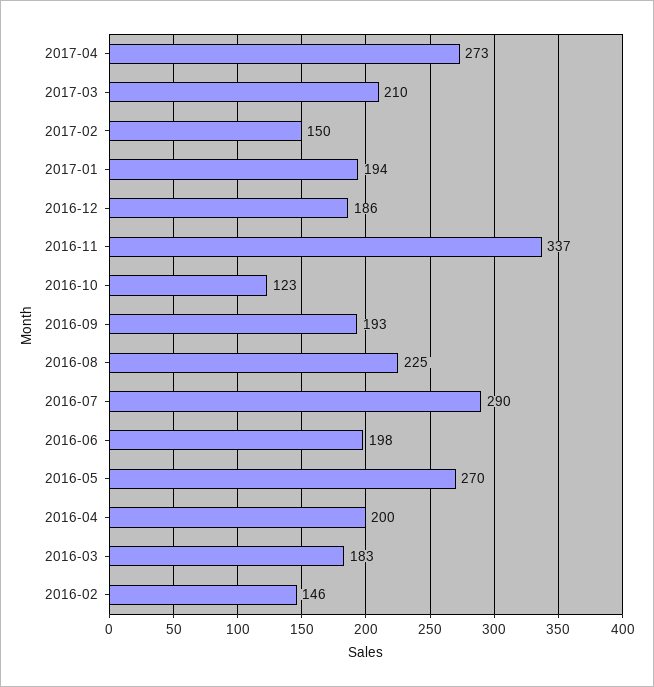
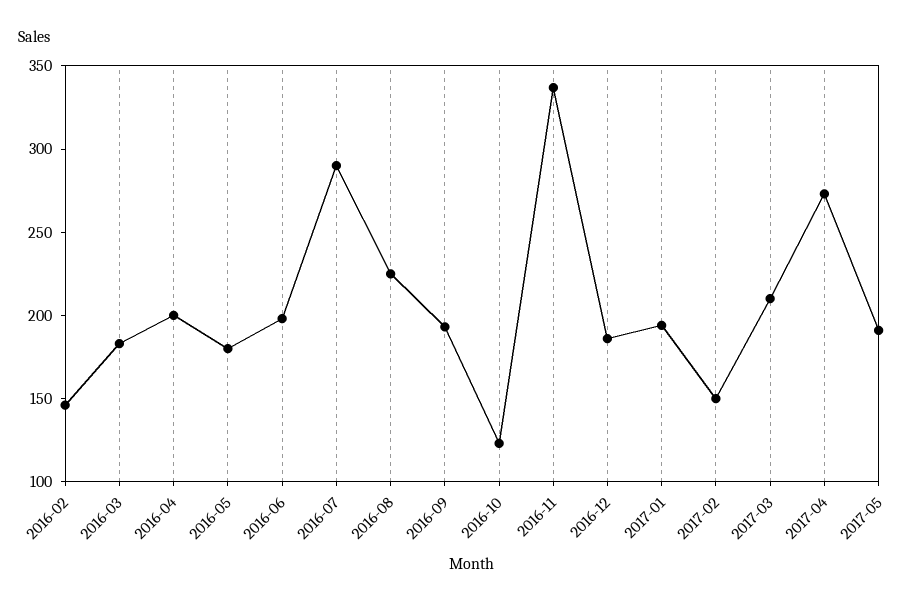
2016-05: 270 -> 180
2017-05: none -> 190

